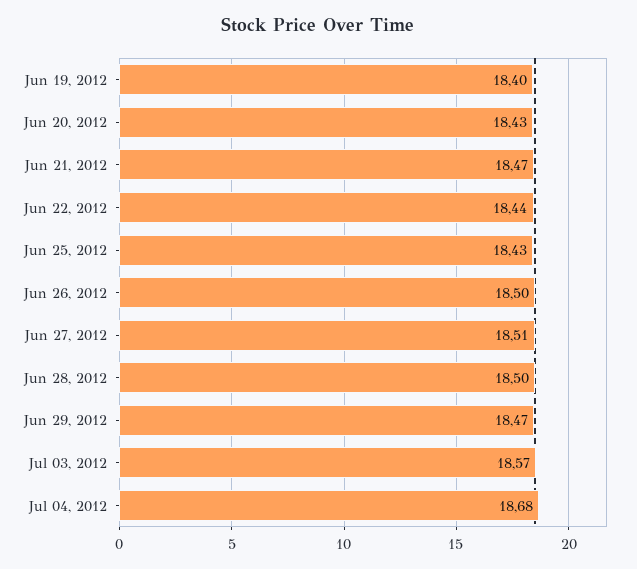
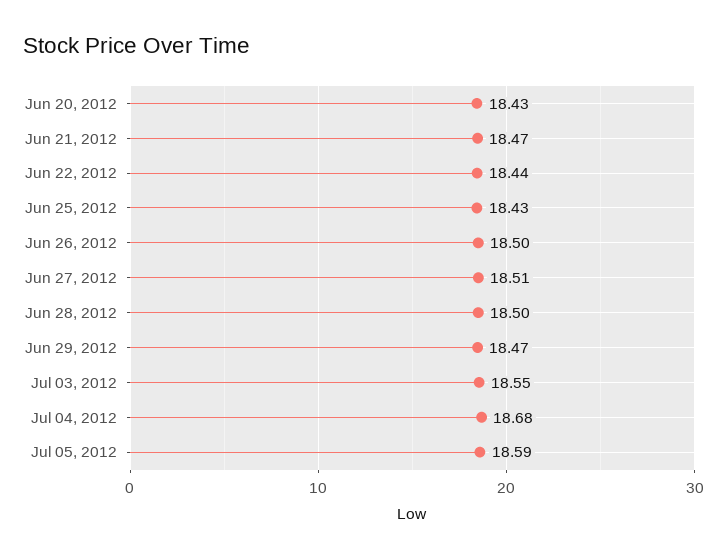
Jun 19, 2012: 18.4 -> none
Jul 03, 2012: 18.57 -> 18.55
Jul 05, 2012: none -> 18.59

